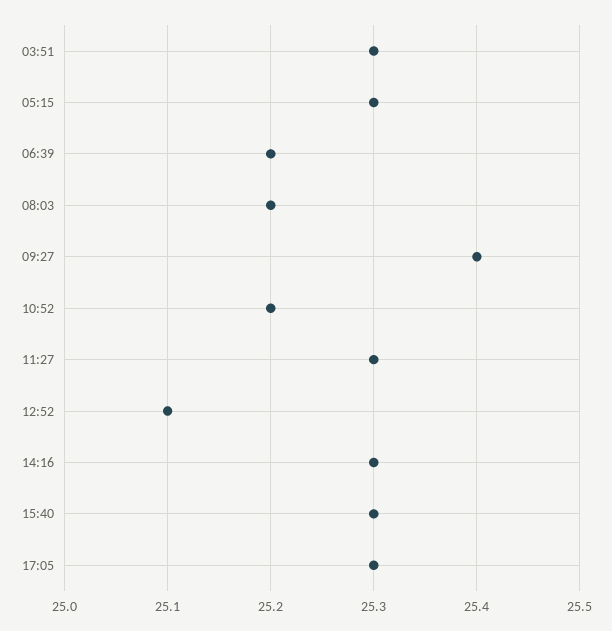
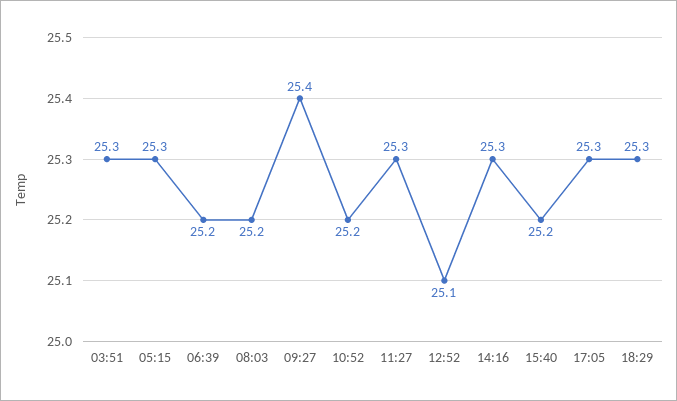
15:40: 25.3 -> 25.2
18:29: none -> 25.3

